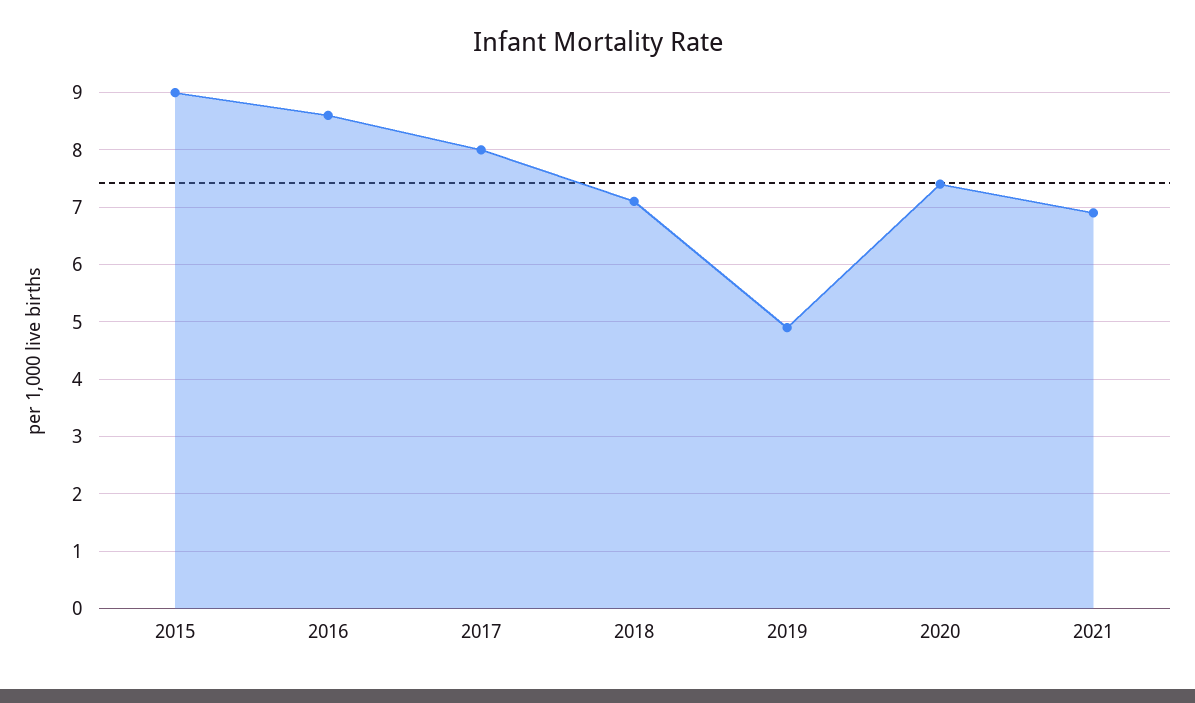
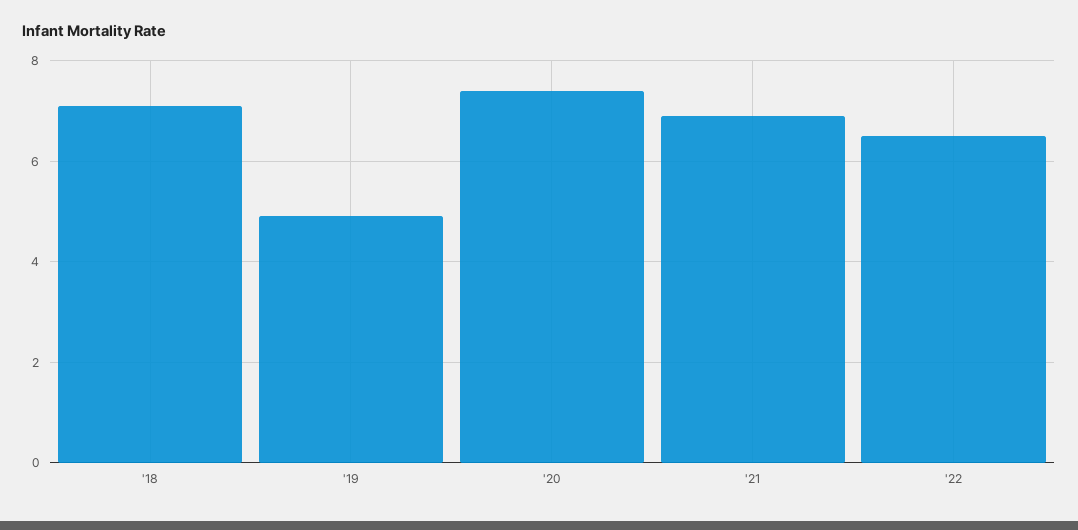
2015: 9 -> none
2016: 8.5 -> none
2017: 8 -> none
'22: none -> 6.5

